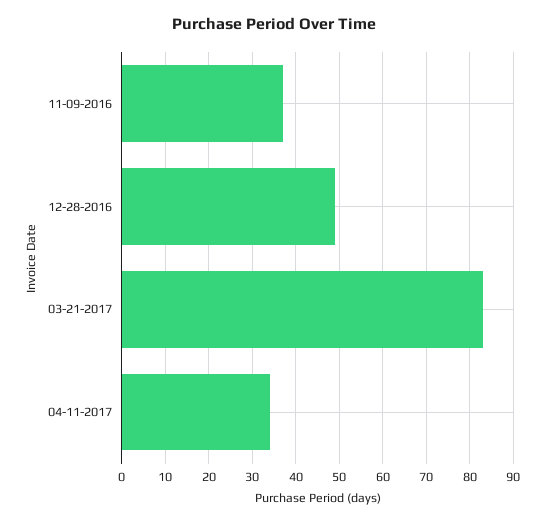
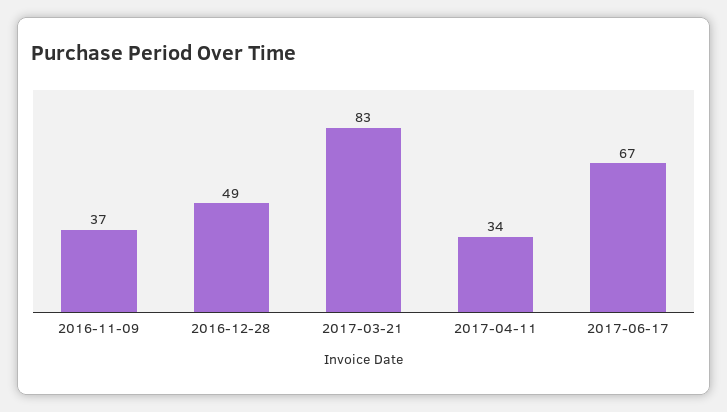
2017-06-17: none -> 67

